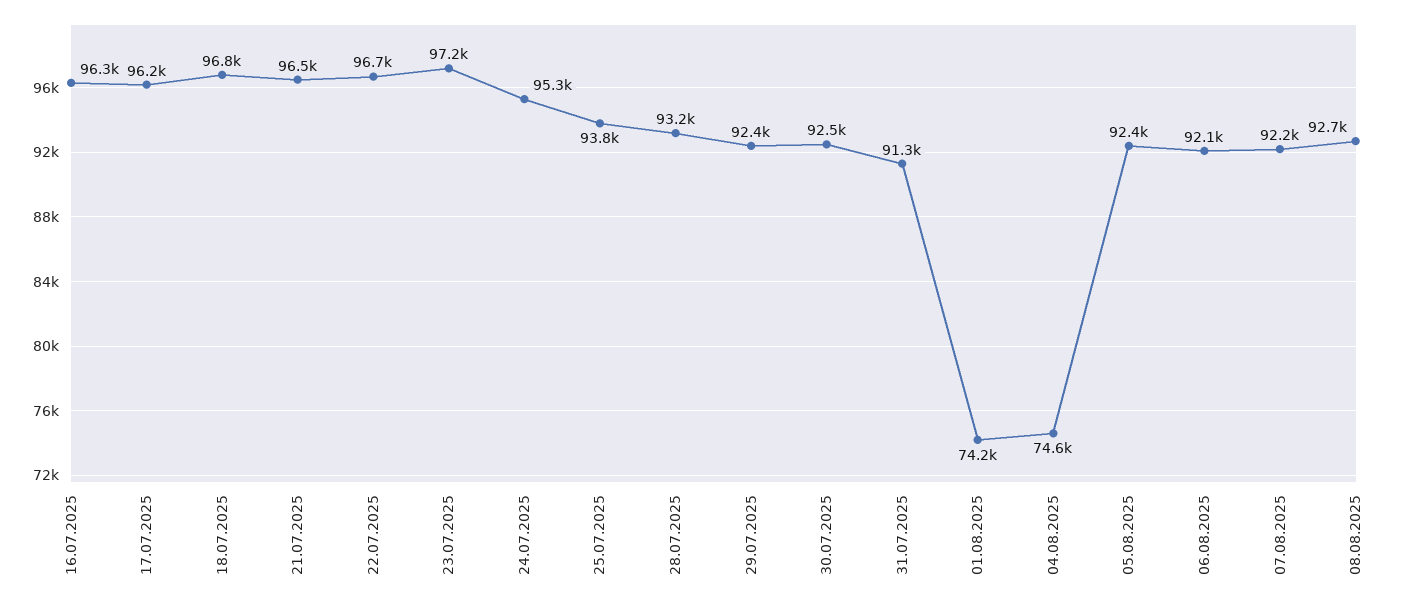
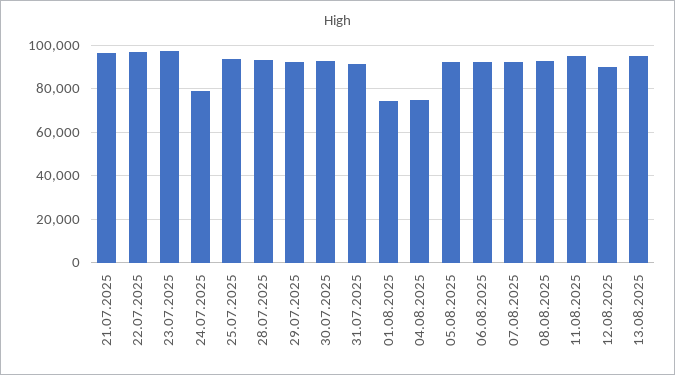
16.07.2025: 96300 -> none
17.07.2025: 96200 -> none
18.07.2025: 96800 -> none
24.07.2025: 95300 -> 80000
11.08.2025: none -> 95000
12.08.2025: none -> 90000
13.08.2025: none -> 95000

